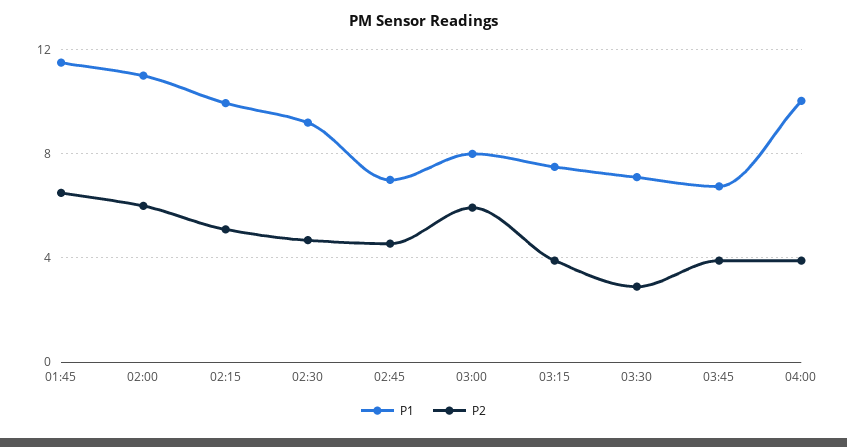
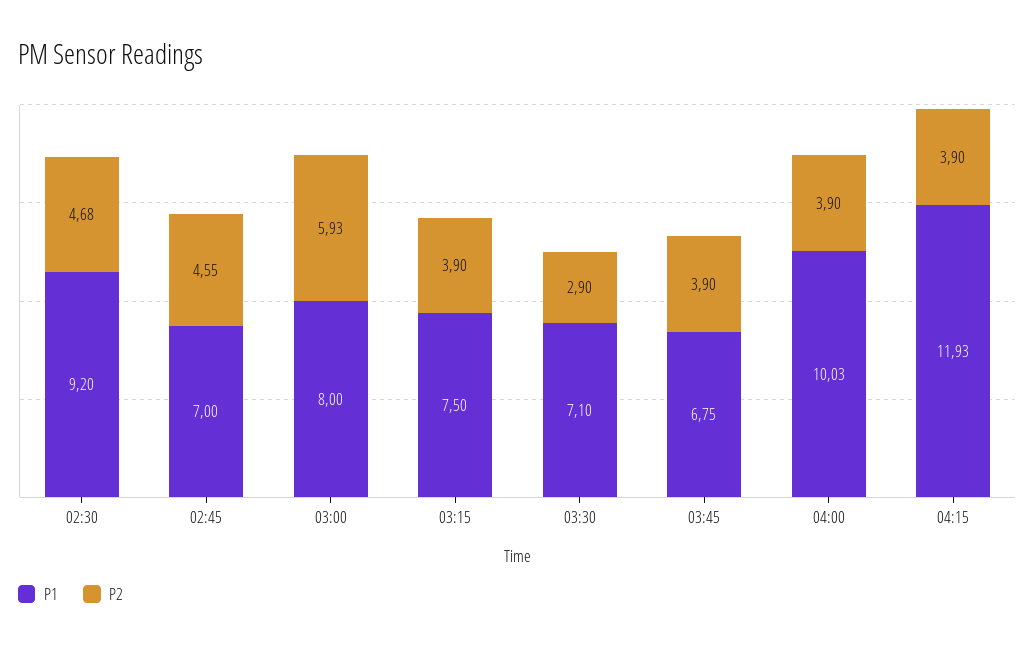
P1, 01:45: 11.5 -> none
P2, 01:45: 6.5 -> none
P1, 02:00: 11 -> none
P2, 02:00: 6 -> none
P1, 02:15: 10 -> none
P2, 02:15: 5 -> none
P1, 04:15: none -> 11.93
P2, 04:15: none -> 3.9

